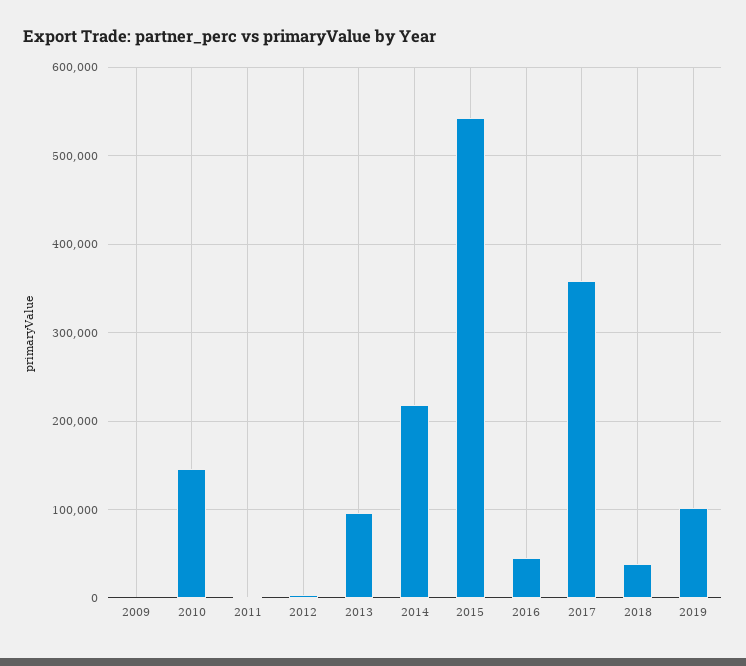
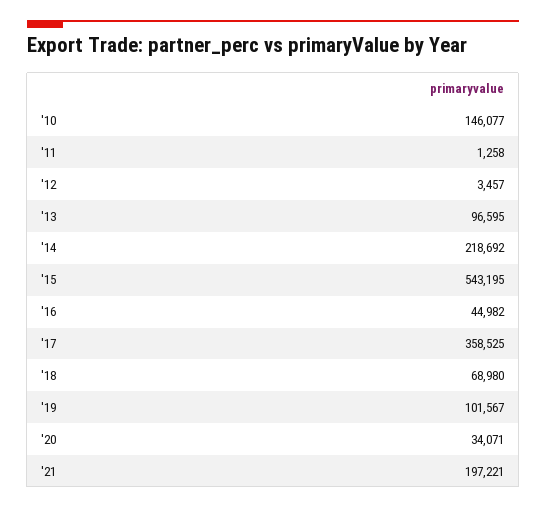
2009: 0 -> none
2018: 40000 -> 68980
'20: none -> 34071
'21: none -> 197221

